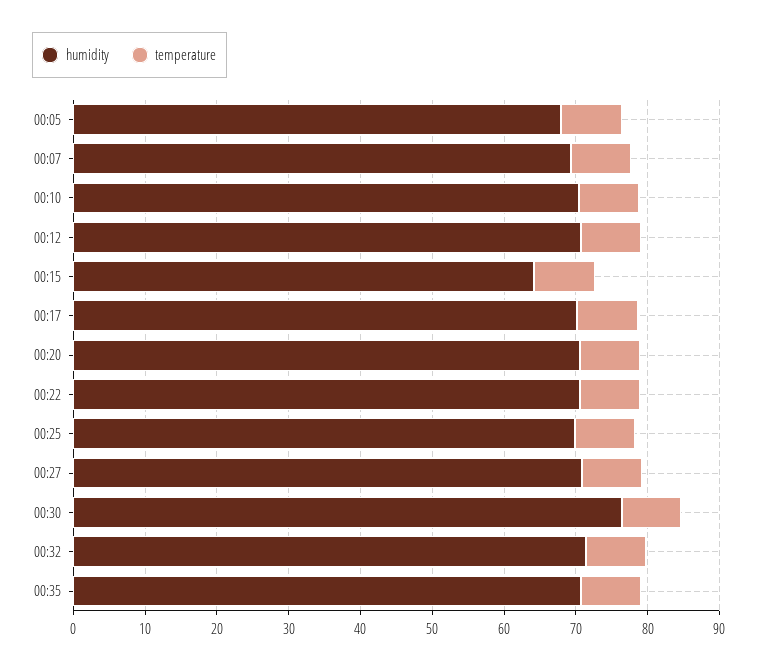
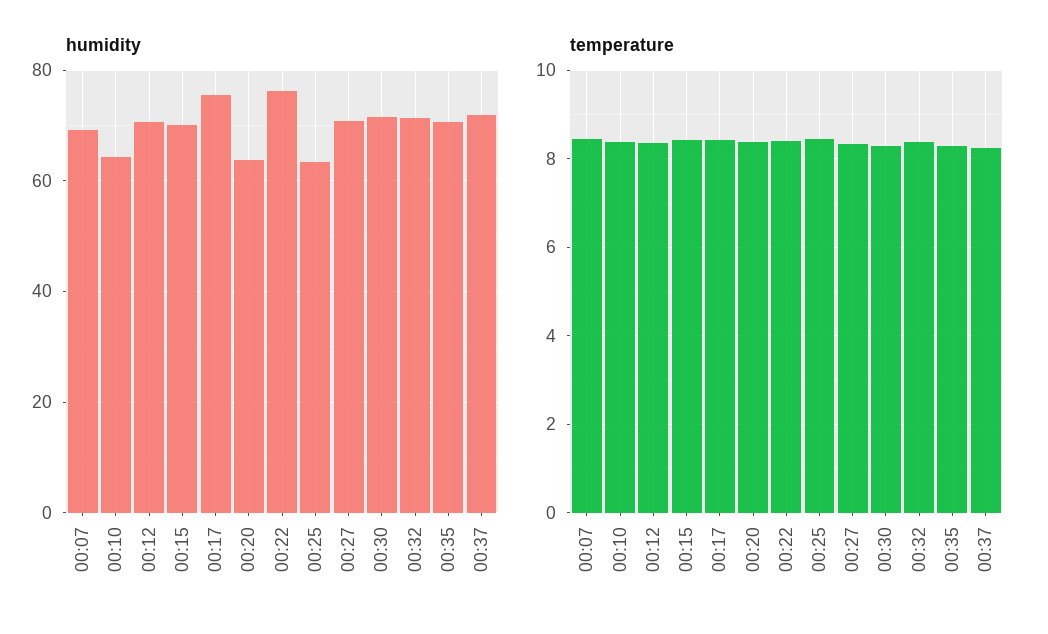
humidity, 00:05: 68 -> none
temperature, 00:05: 8 -> none
humidity, 00:10: 70 -> 64
humidity, 00:15: 64 -> 70
humidity, 00:17: 70 -> 76
humidity, 00:20: 70 -> 64
humidity, 00:22: 70 -> 76
humidity, 00:25: 70 -> 64
humidity, 00:30: 76 -> 72
humidity, 00:37: none -> 72
temperature, 00:37: none -> 8.2

